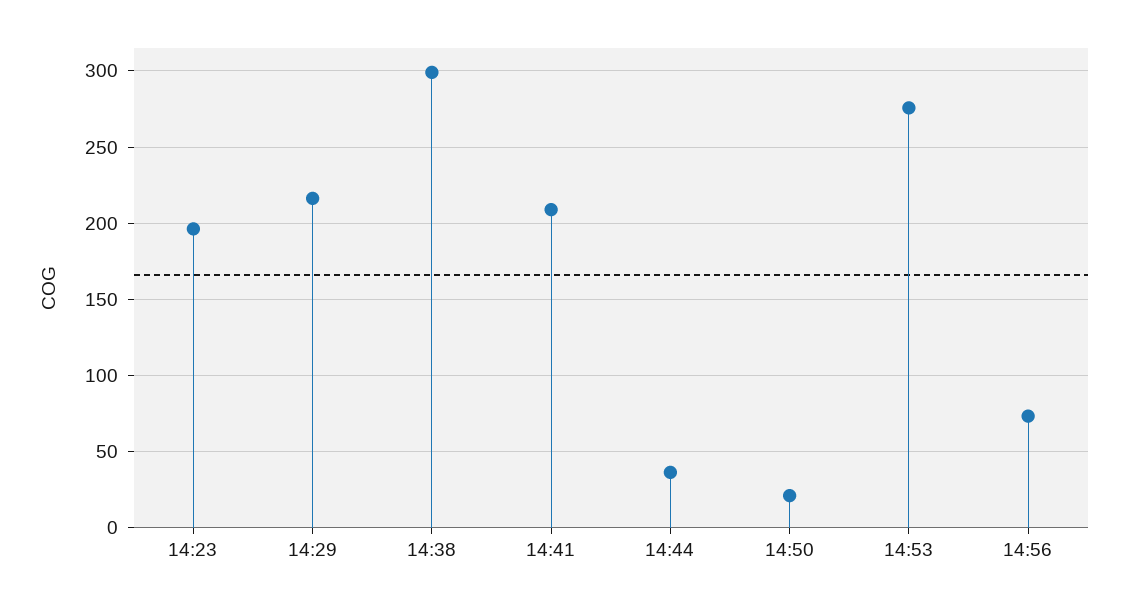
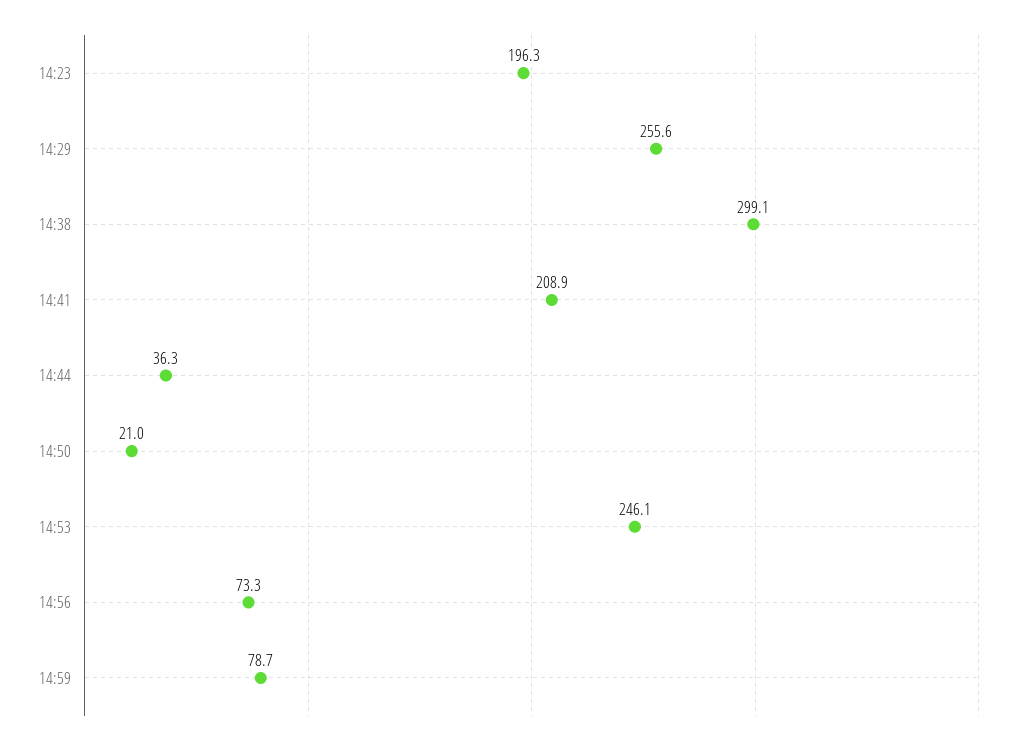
14:29: 215 -> 255.6
14:53: 275 -> 246.1
14:59: none -> 78.7

